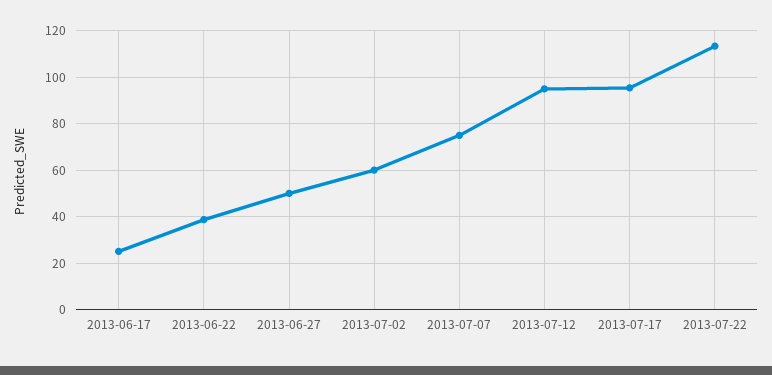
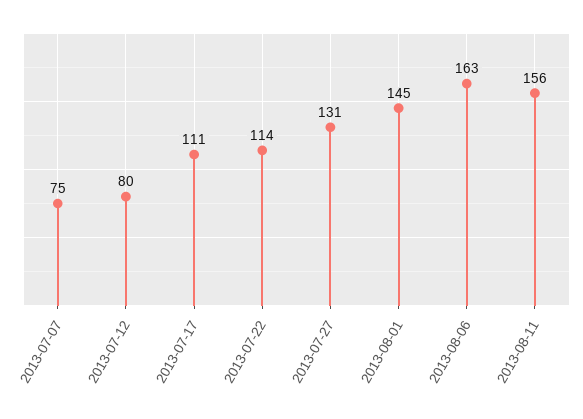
2013-06-17: 25 -> none
2013-06-22: 40 -> none
2013-06-27: 50 -> none
2013-07-02: 60 -> none
2013-07-12: 95 -> 80
2013-07-17: 95 -> 111
2013-07-27: none -> 131
2013-08-01: none -> 145
2013-08-06: none -> 163
2013-08-11: none -> 156

